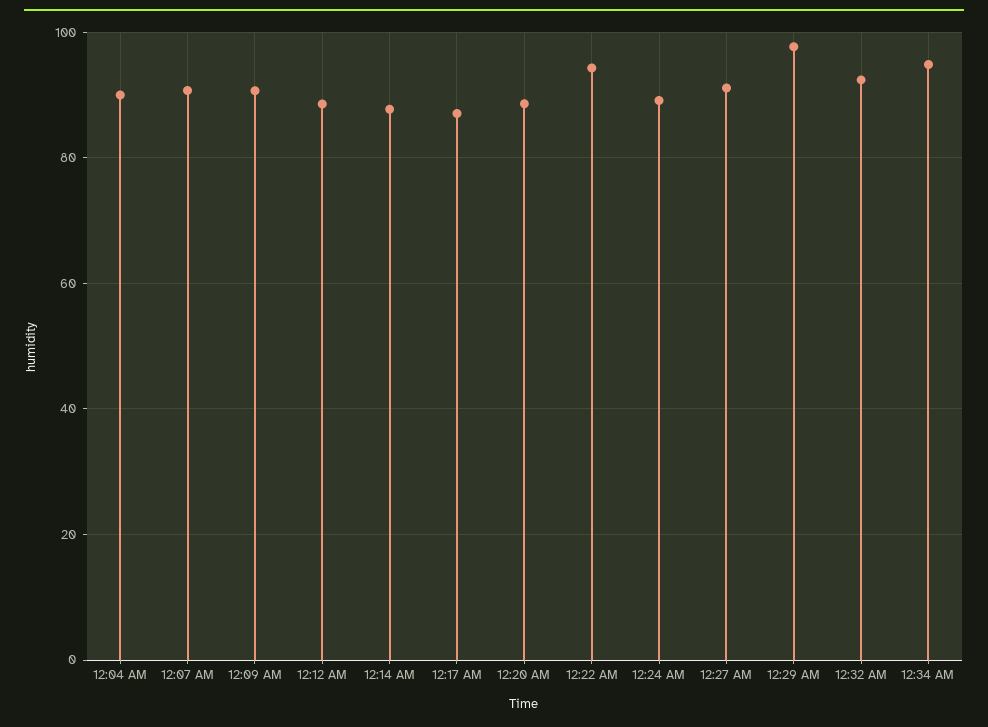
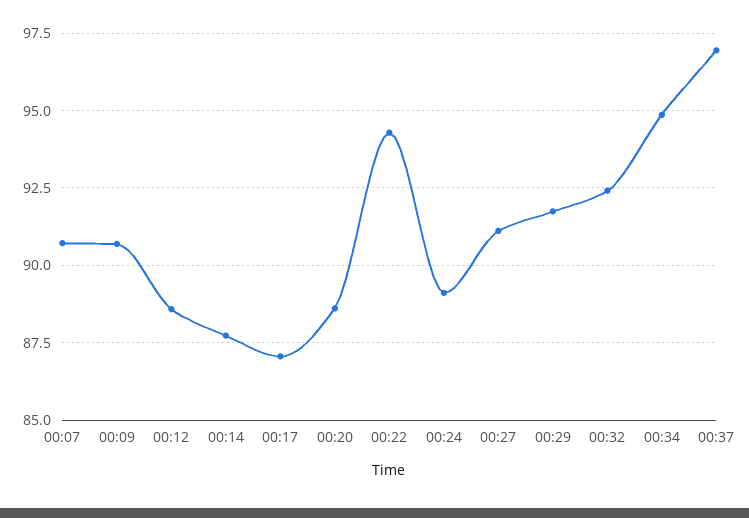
12:04 AM: 90 -> none
12:29 AM: 98 -> 91.75
00:37: none -> 97

